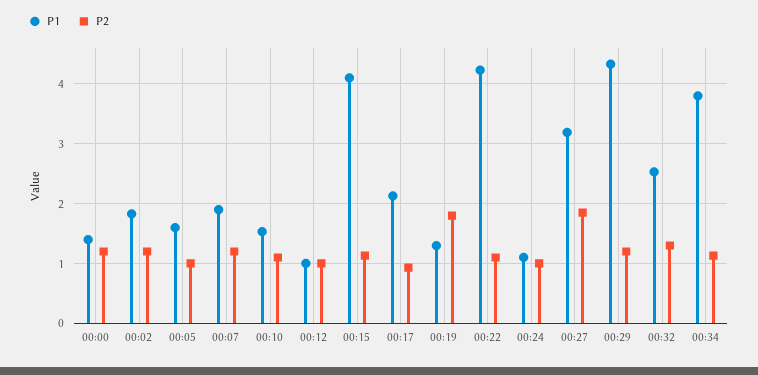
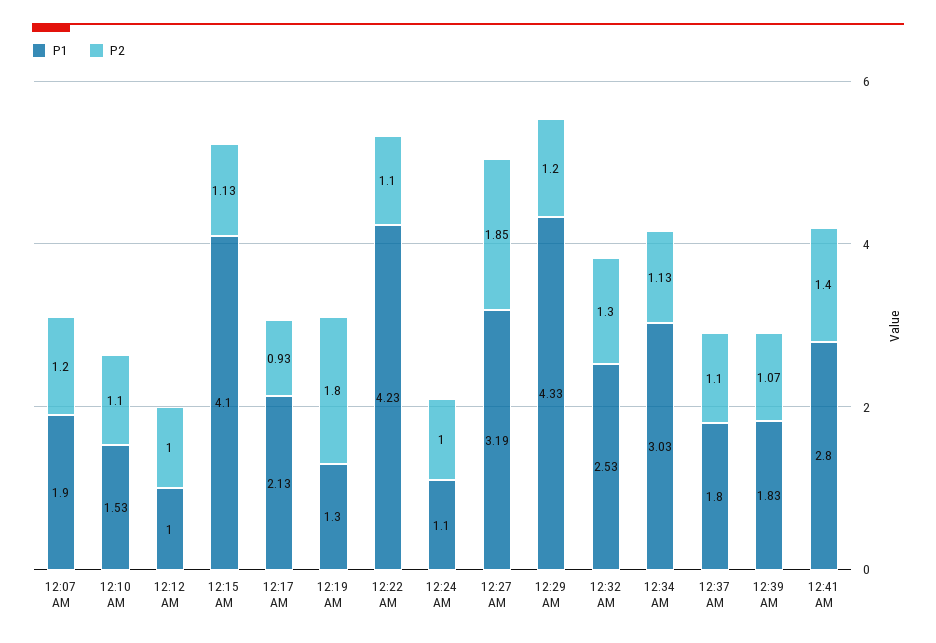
P1, 00:00: 1.4 -> none
P2, 00:00: 1.2 -> none
P1, 00:02: 1.8 -> none
P2, 00:02: 1.2 -> none
P1, 00:05: 1.6 -> none
P2, 00:05: 1 -> none
P1, 00:34: 3.8 -> 3.03
P1, 12:37 AM: none -> 1.8
P2, 12:37 AM: none -> 1.1
P1, 12:39 AM: none -> 1.83
P2, 12:39 AM: none -> 1.07
P1, 12:41 AM: none -> 2.8
P2, 12:41 AM: none -> 1.4

